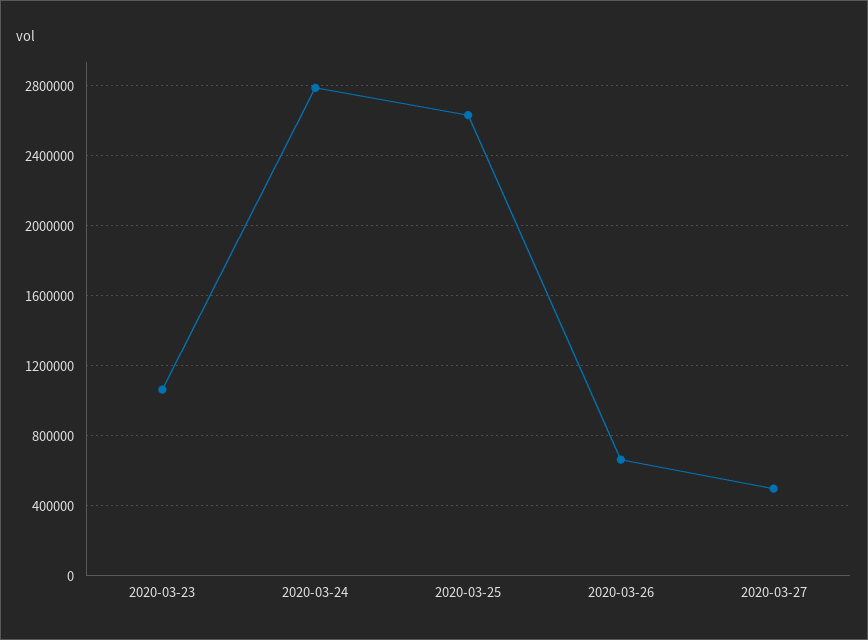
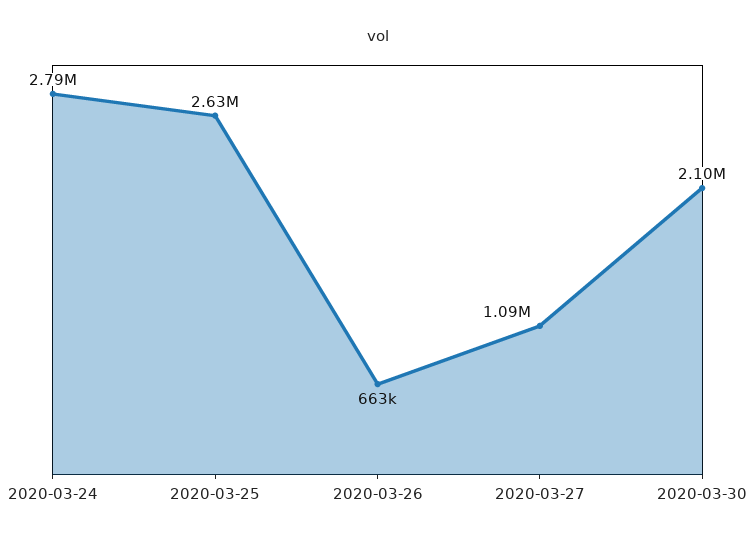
2020-03-23: 1050000 -> none
2020-03-27: 500000 -> 1090000
2020-03-30: none -> 2100000

